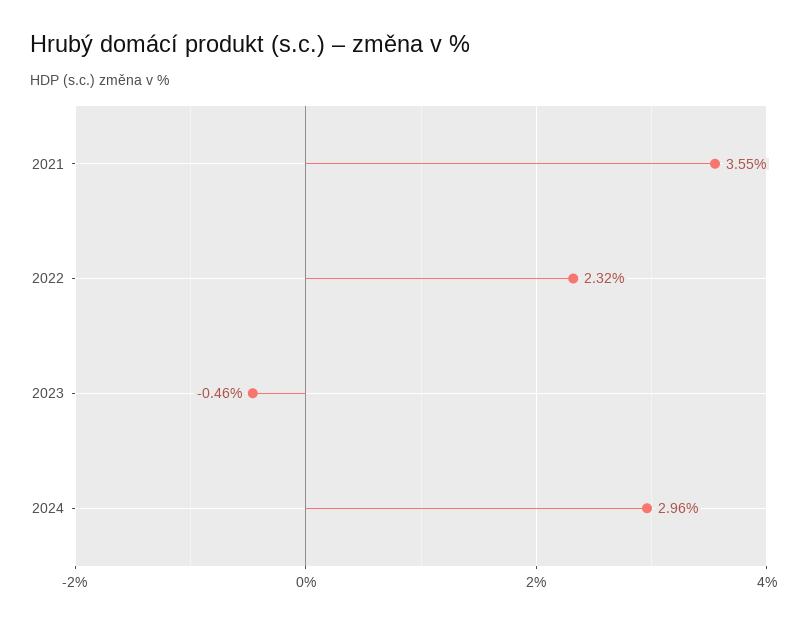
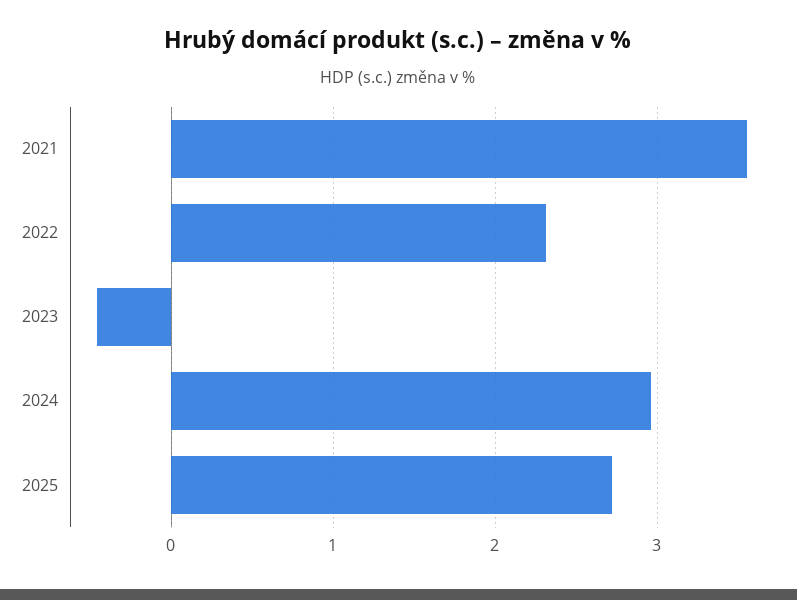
2025: none -> 2.7

